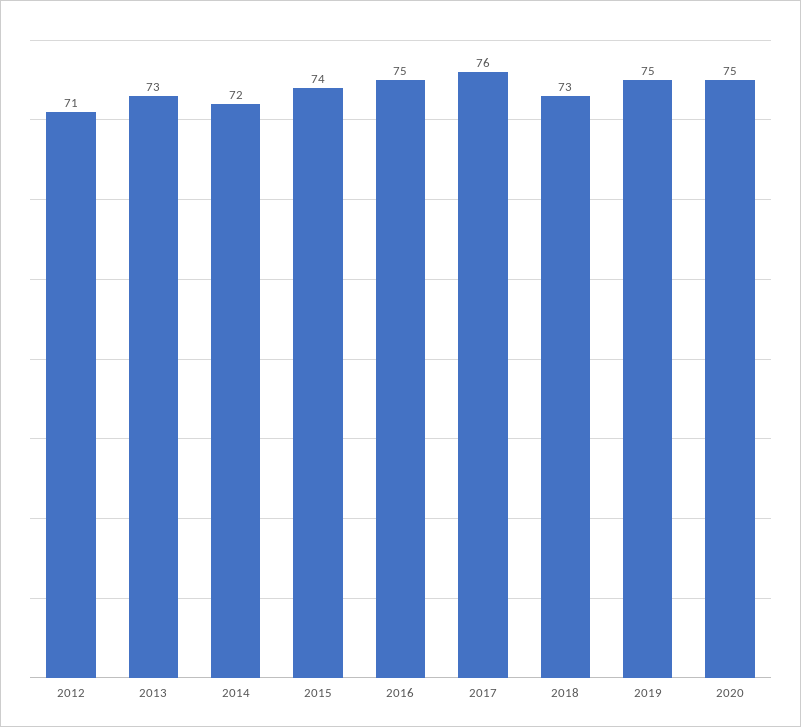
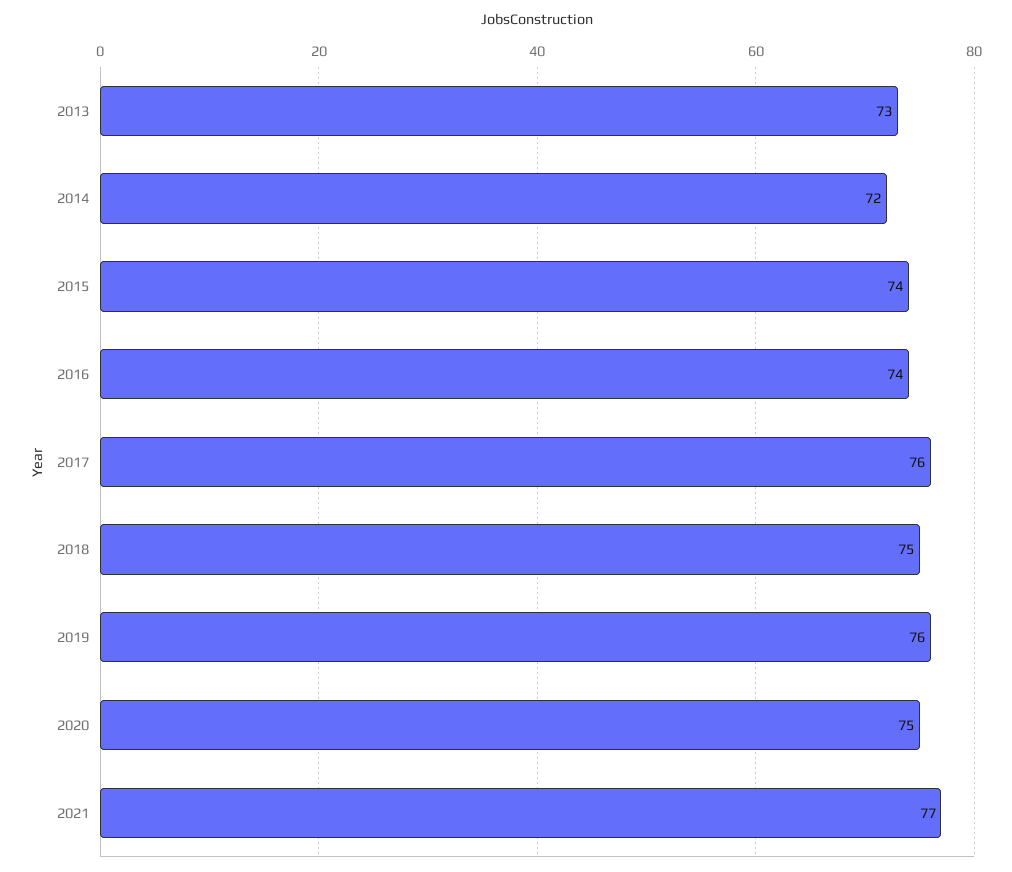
2012: 71 -> none
2016: 75 -> 74
2018: 73 -> 75
2019: 75 -> 76
2021: none -> 77

